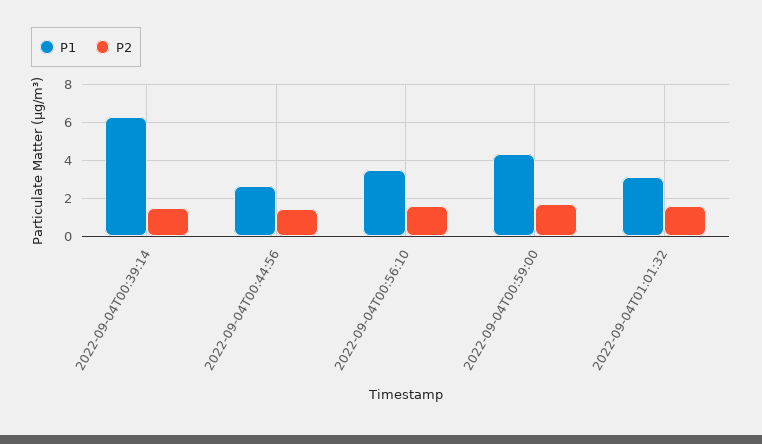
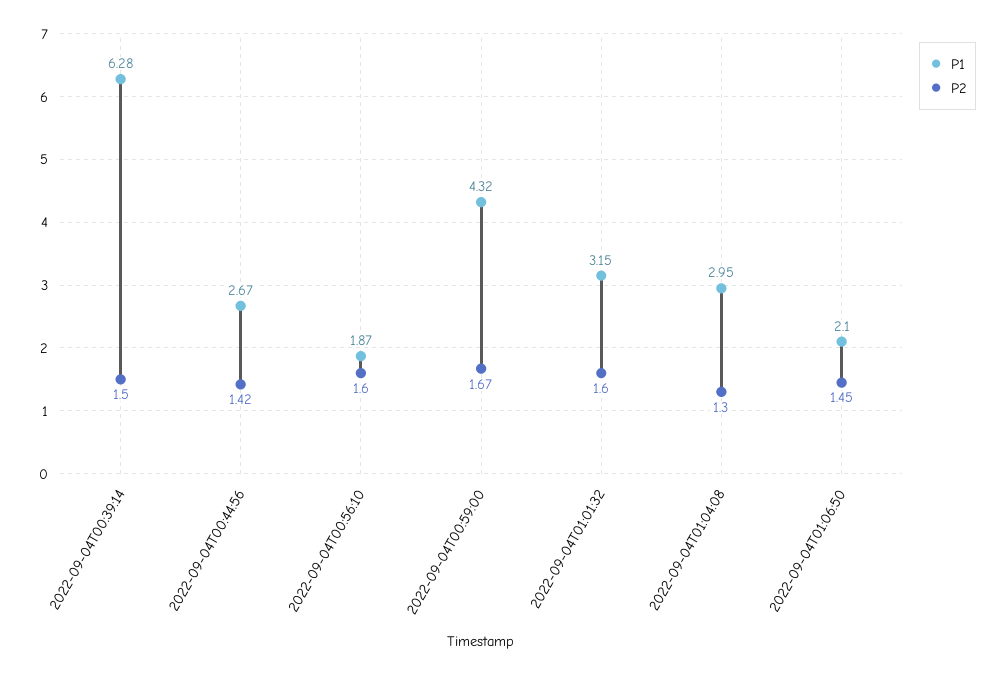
P1, 2022-09-04T00:56:10: 3.5 -> 1.87
P1, 2022-09-04T01:04:08: none -> 2.95
P2, 2022-09-04T01:04:08: none -> 1.3
P1, 2022-09-04T01:06:50: none -> 2.1
P2, 2022-09-04T01:06:50: none -> 1.45

